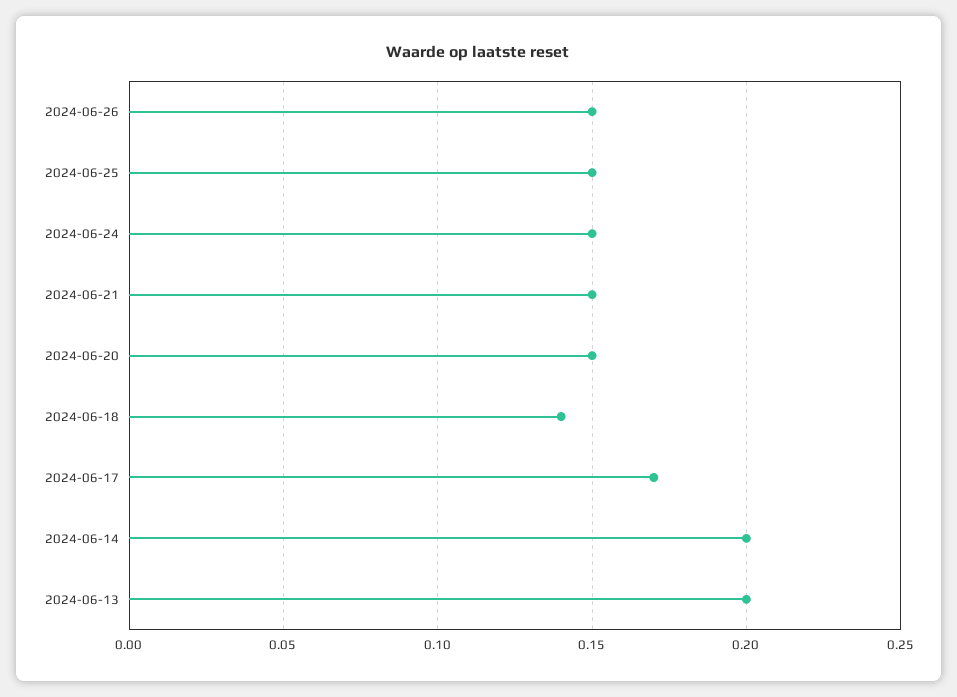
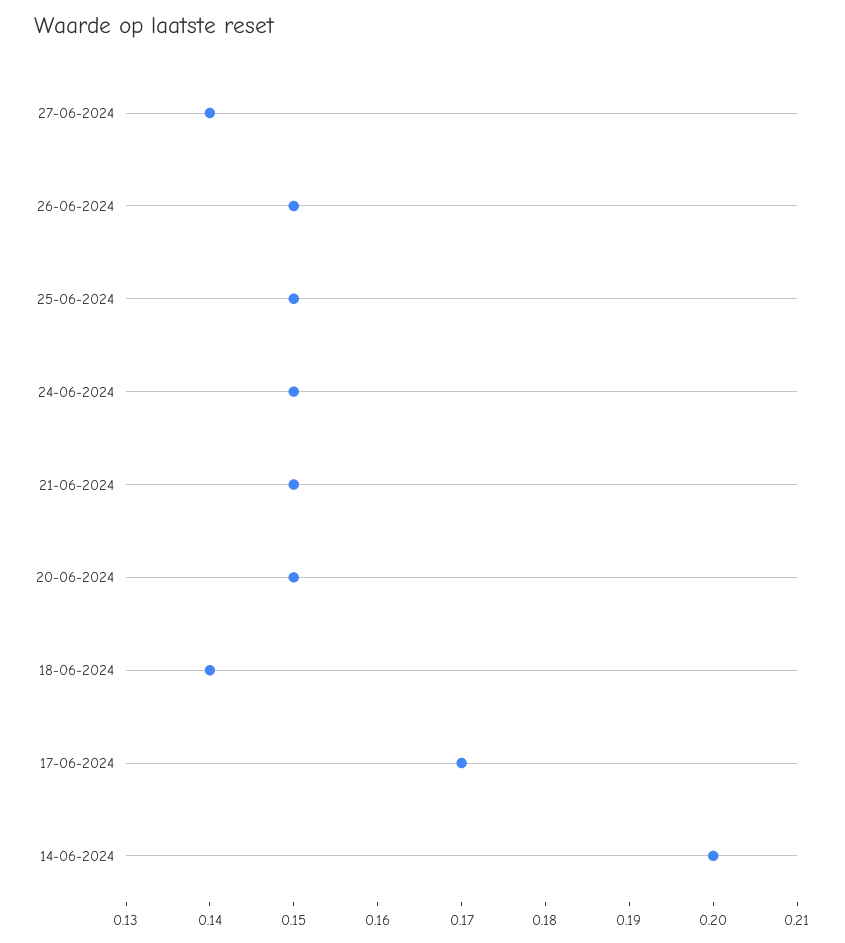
2024-06-13: 0.2 -> none
27-06-2024: none -> 0.14

